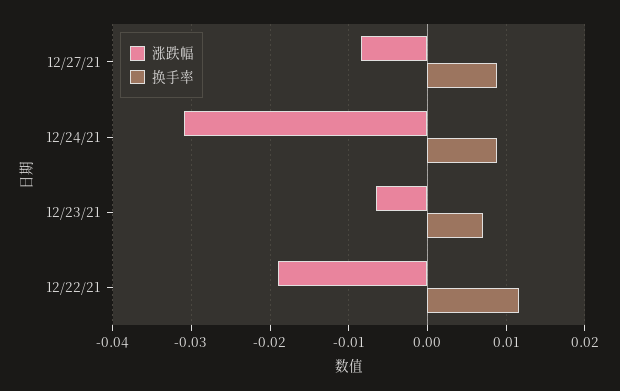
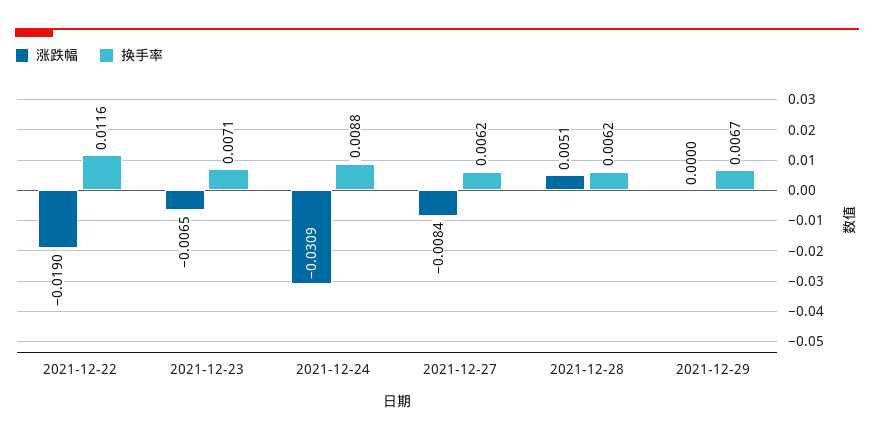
换手率, 12/27/21: 0.009 -> 0.0062
涨跌幅, 2021-12-28: none -> 0.0051
换手率, 2021-12-28: none -> 0.0062
涨跌幅, 2021-12-29: none -> 0
换手率, 2021-12-29: none -> 0.0067

